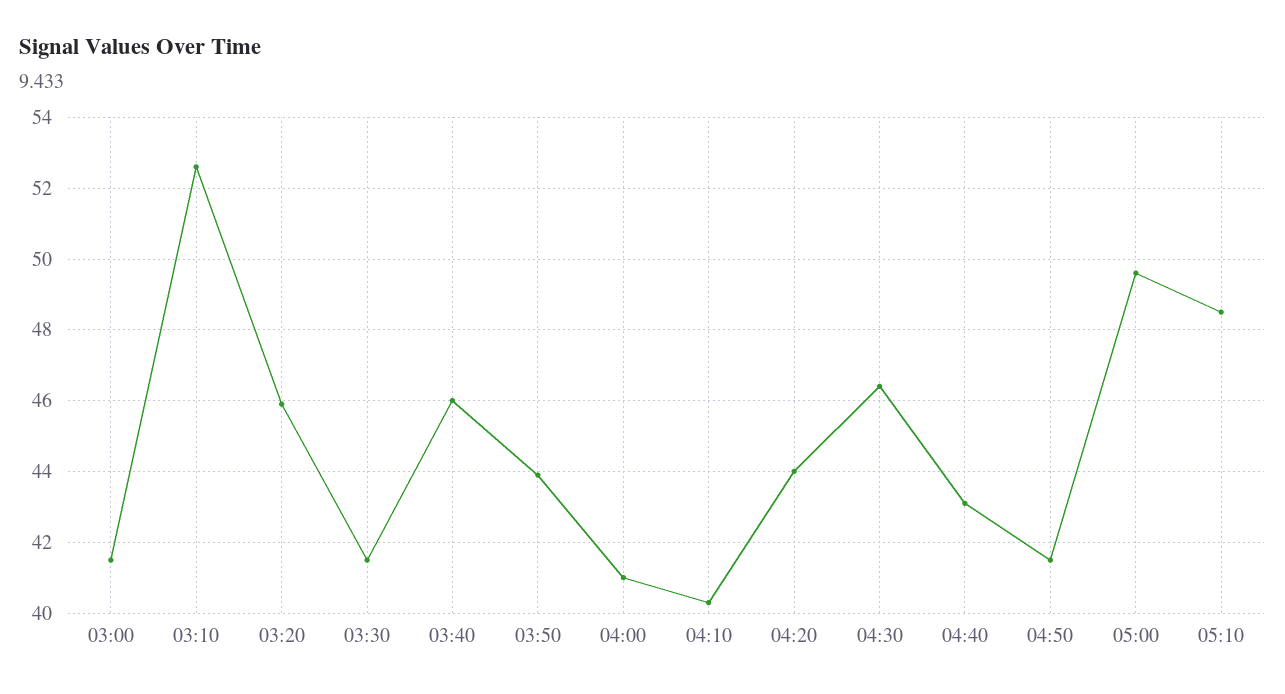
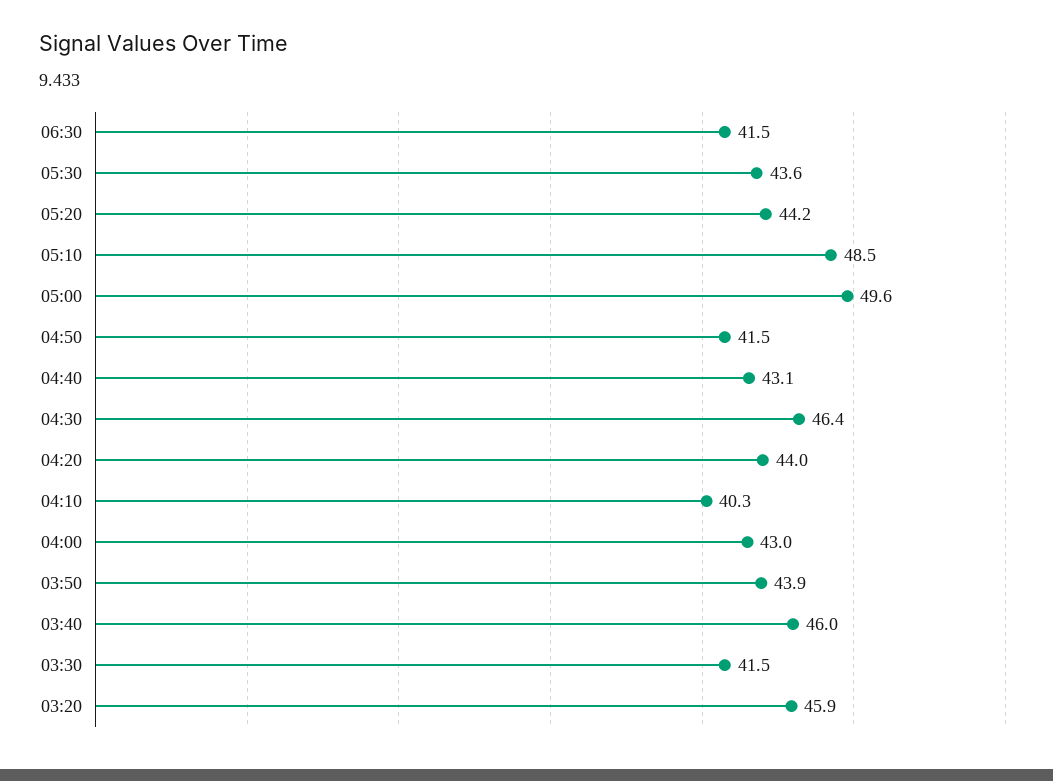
03:00: 41.5 -> none
03:10: 52.5 -> none
04:00: 41 -> 43
06:30: none -> 41.5
05:30: none -> 43.6
05:20: none -> 44.2

